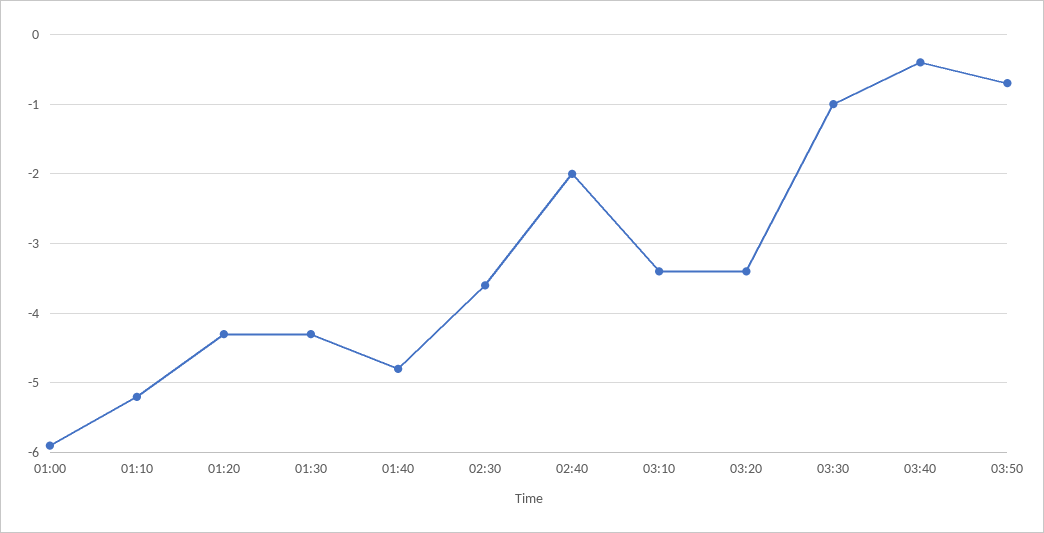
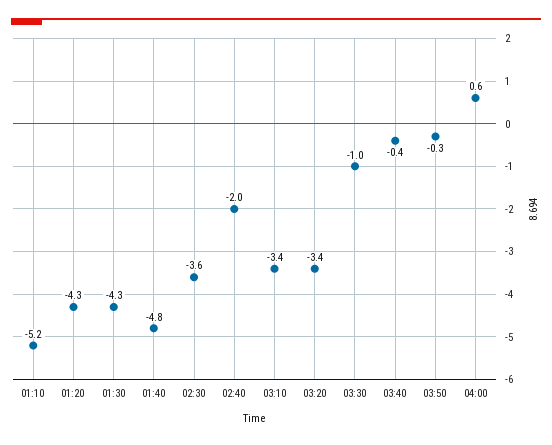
01:00: -5.9 -> none
03:50: -0.7 -> -0.3
04:00: none -> 0.6

